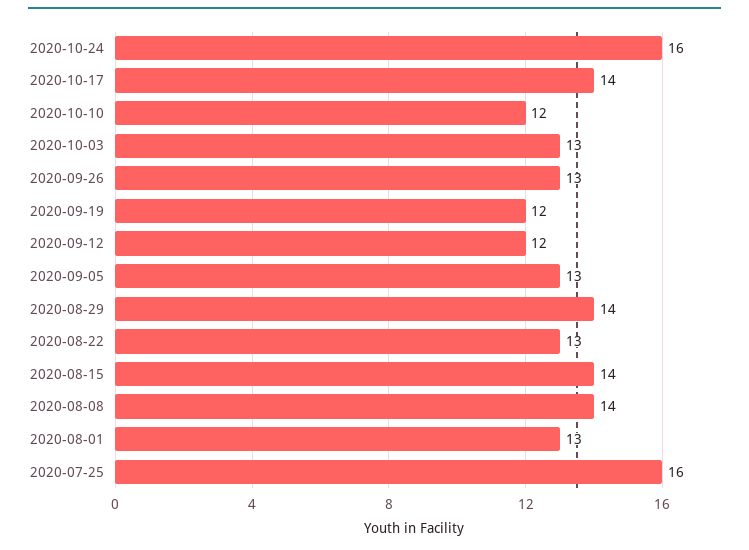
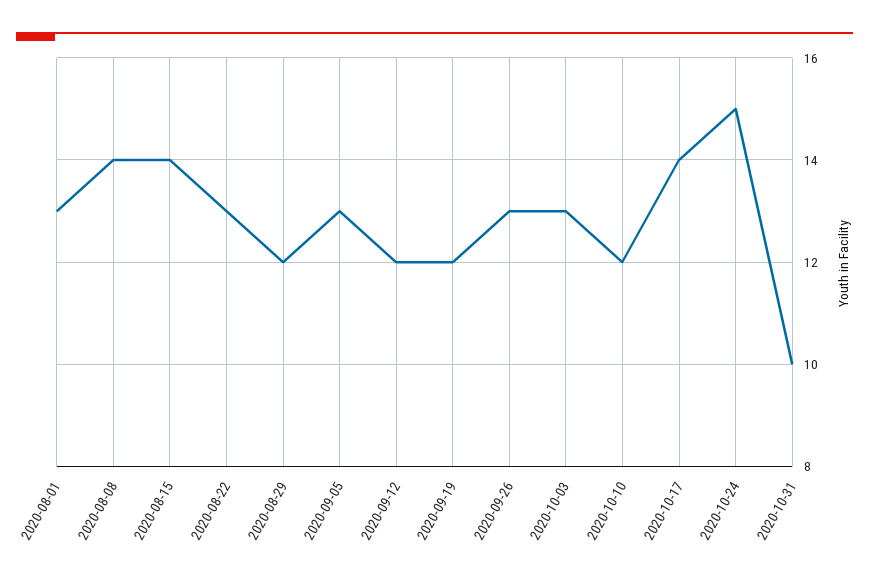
2020-10-24: 16 -> 15
2020-08-29: 14 -> 12
2020-07-25: 16 -> none
2020-10-31: none -> 10

